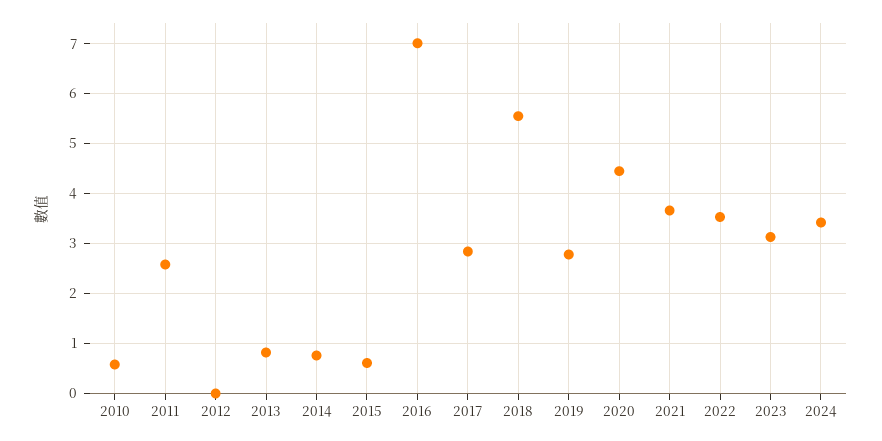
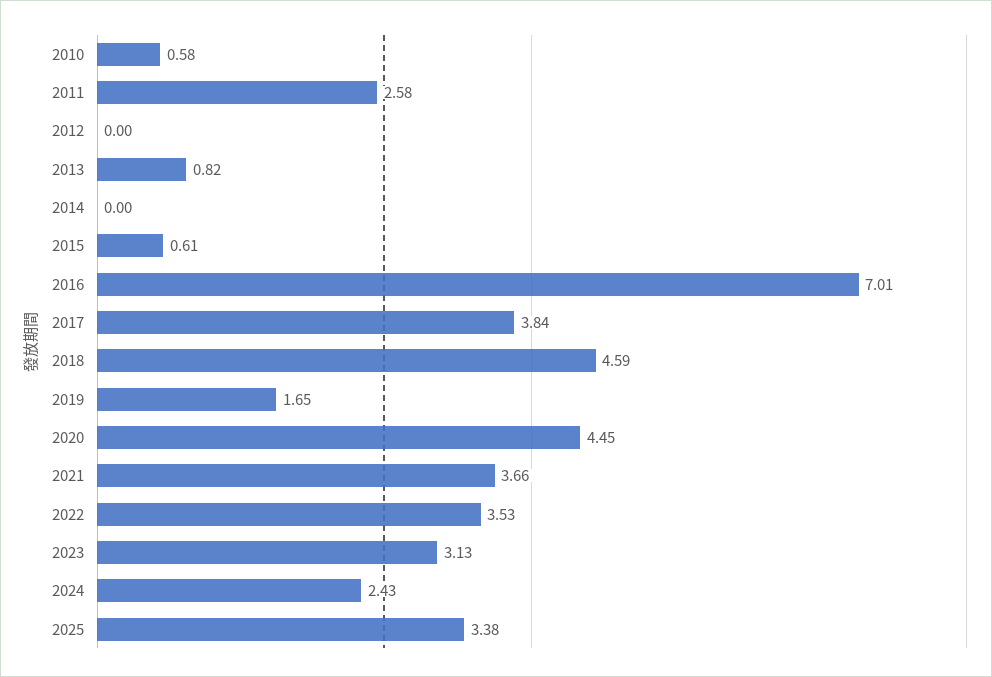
2014: 0.8 -> 0
2017: 2.8 -> 3.84
2018: 5.6 -> 4.59
2019: 2.8 -> 1.65
2024: 3.4 -> 2.43
2025: none -> 3.38

